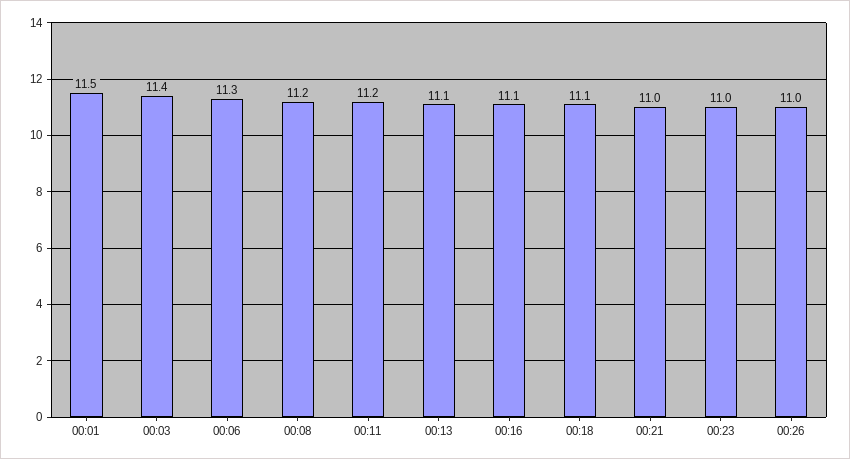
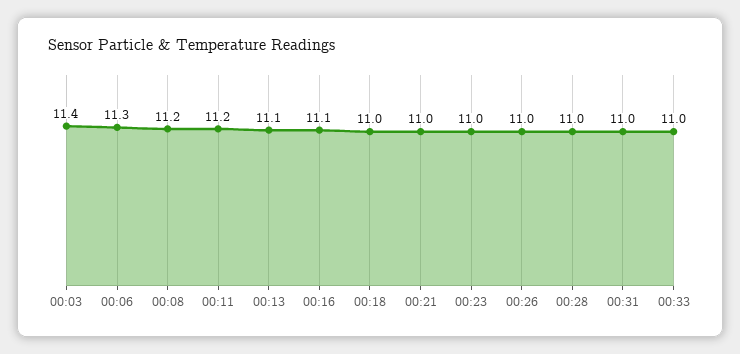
00:01: 11.5 -> none
00:18: 11.1 -> 11
00:28: none -> 11
00:31: none -> 11
00:33: none -> 11

